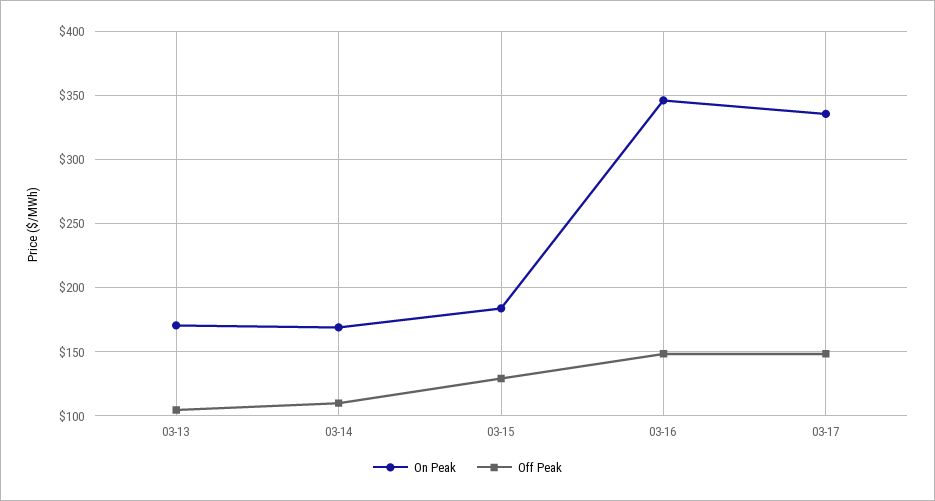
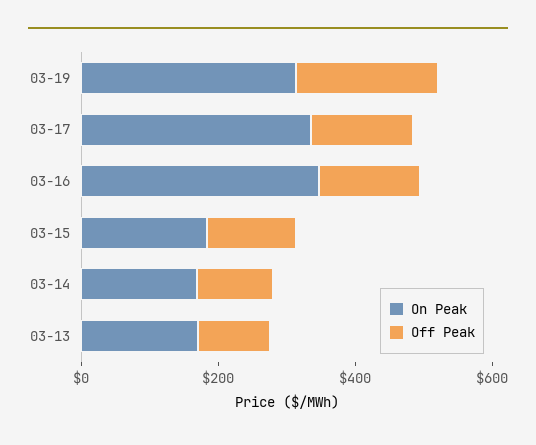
On Peak, 03-19: none -> 300
Off Peak, 03-19: none -> 200

